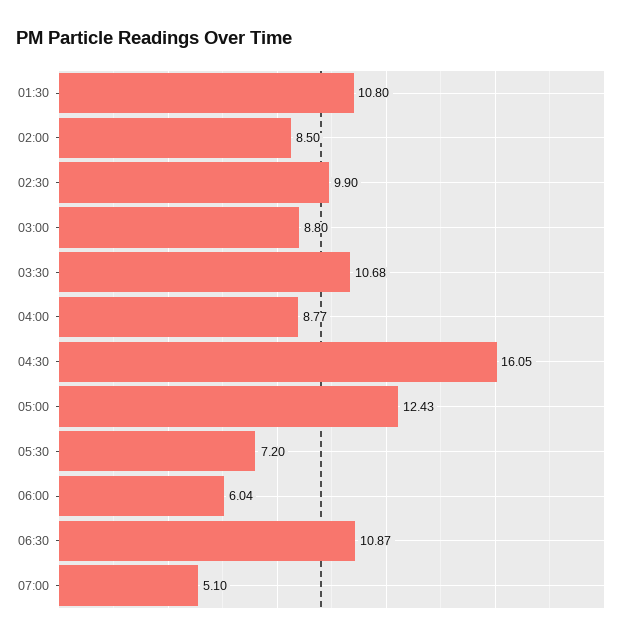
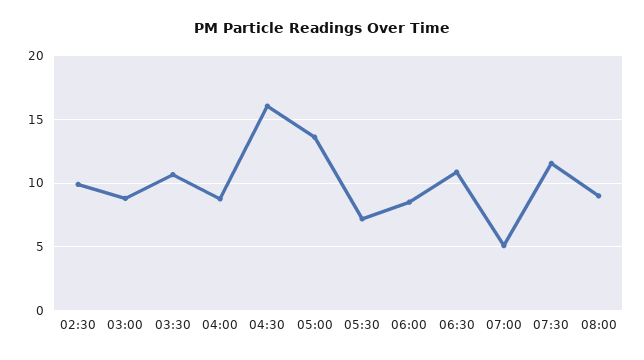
01:30: 10.8 -> none
02:00: 8.5 -> none
05:00: 12.43 -> 13.5
06:00: 6.04 -> 8.5
07:30: none -> 11.5
08:00: none -> 9

